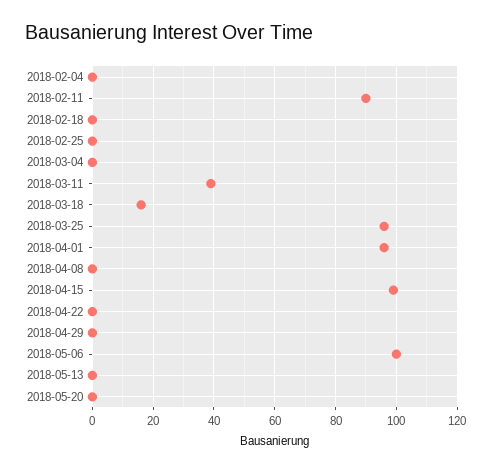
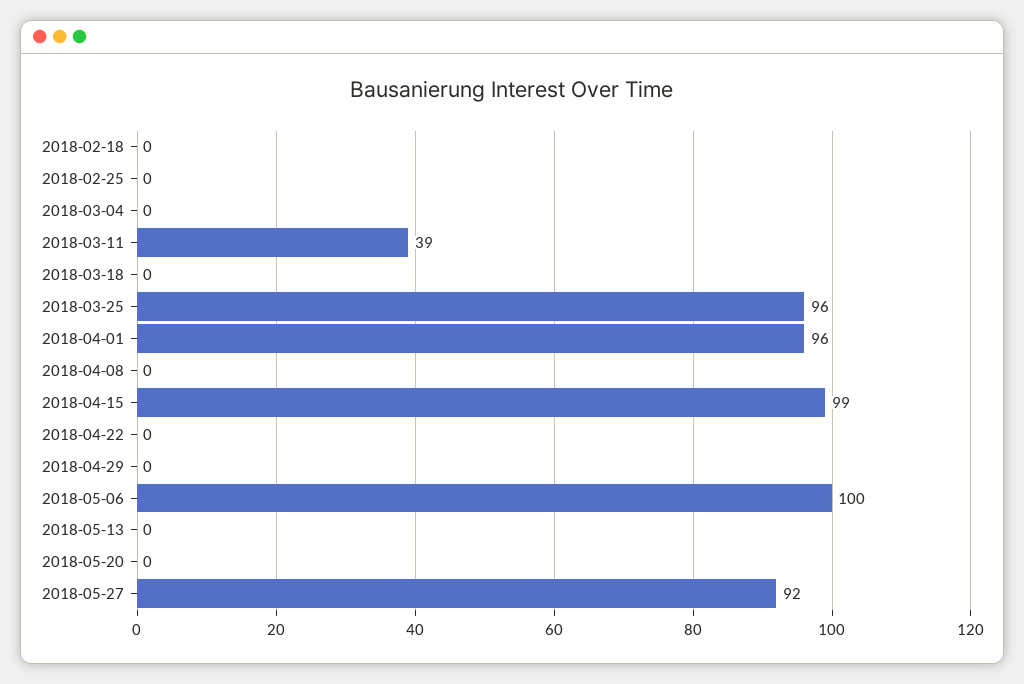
2018-02-04: 0 -> none
2018-02-11: 90 -> none
2018-03-18: 15 -> 0
2018-05-27: none -> 92

